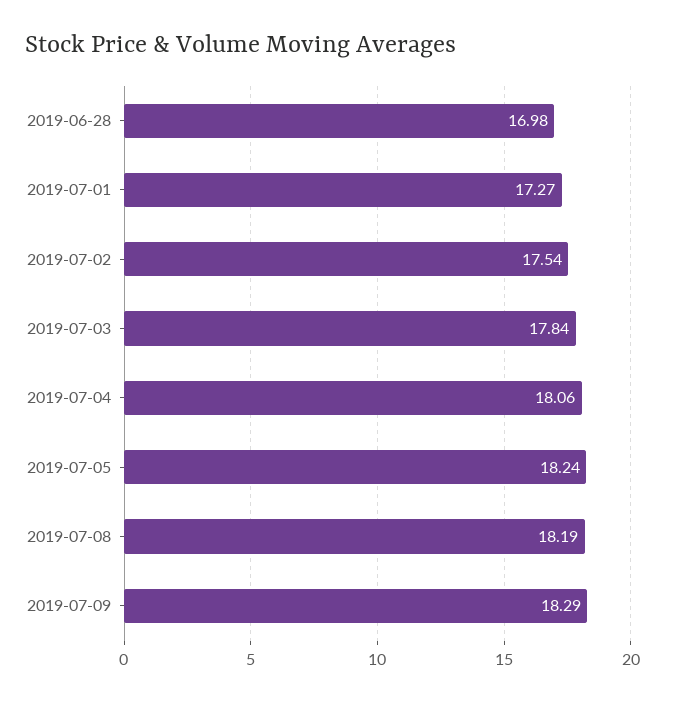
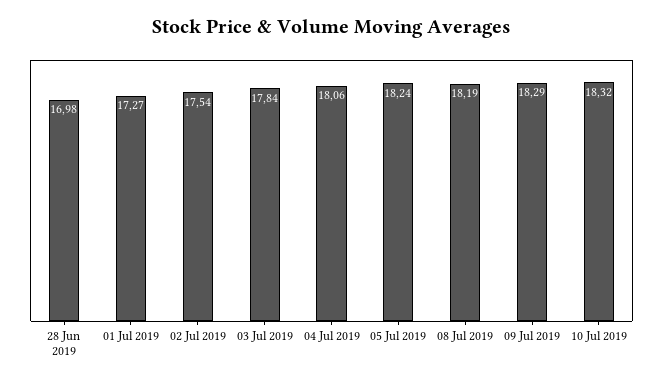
10 Jul 2019: none -> 18.32

